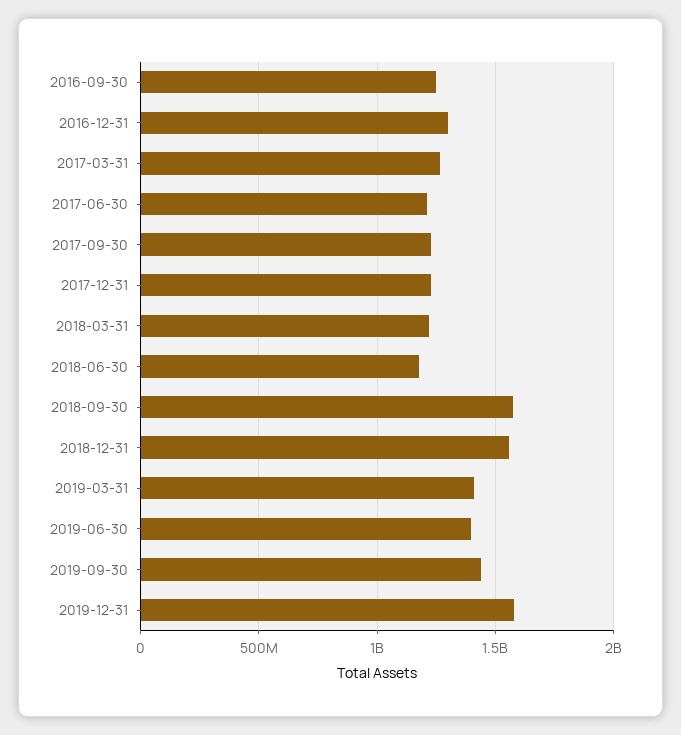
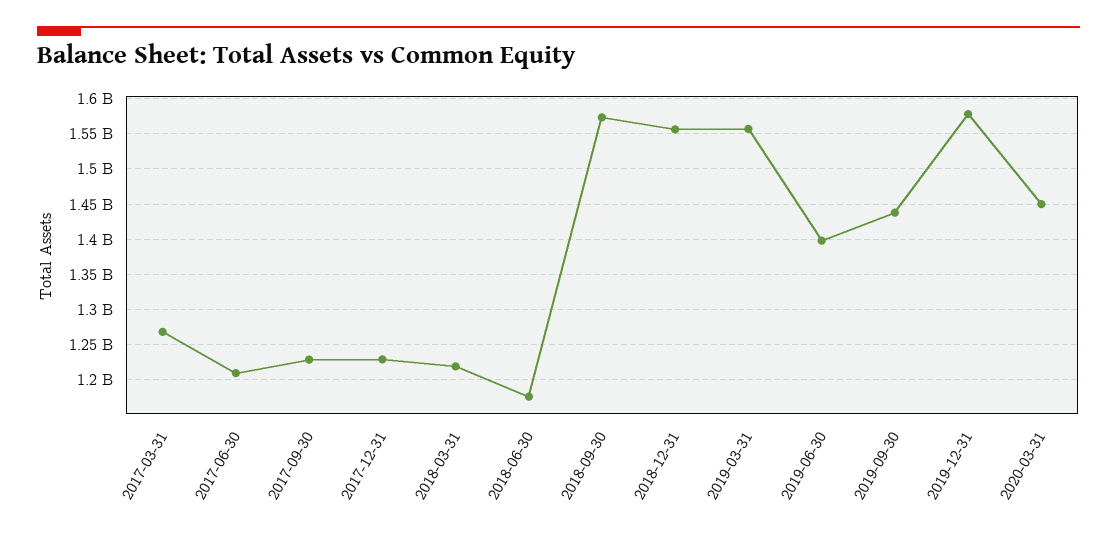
2016-09-30: 1250000000 -> none
2016-12-31: 1300000000 -> none
2019-03-31: 1400000000 -> 1560000000
2020-03-31: none -> 1450000000

